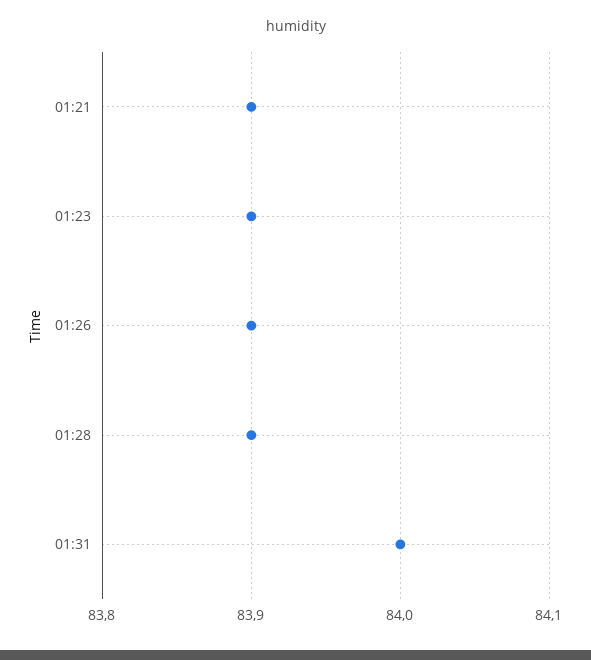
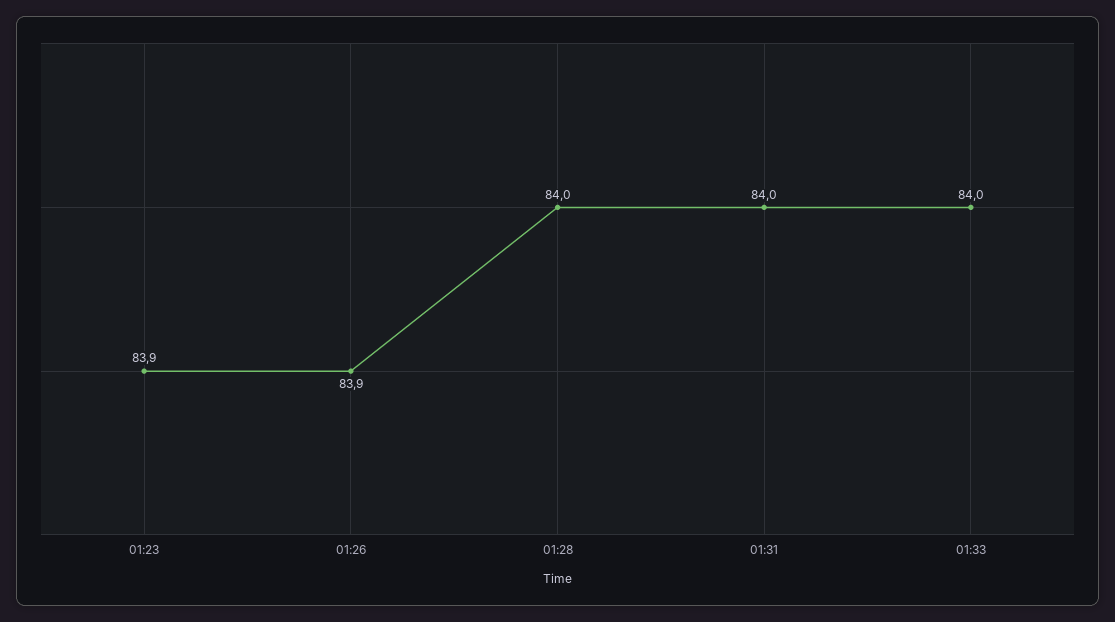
01:21: 83.9 -> none
01:28: 83.9 -> 84
01:33: none -> 84

